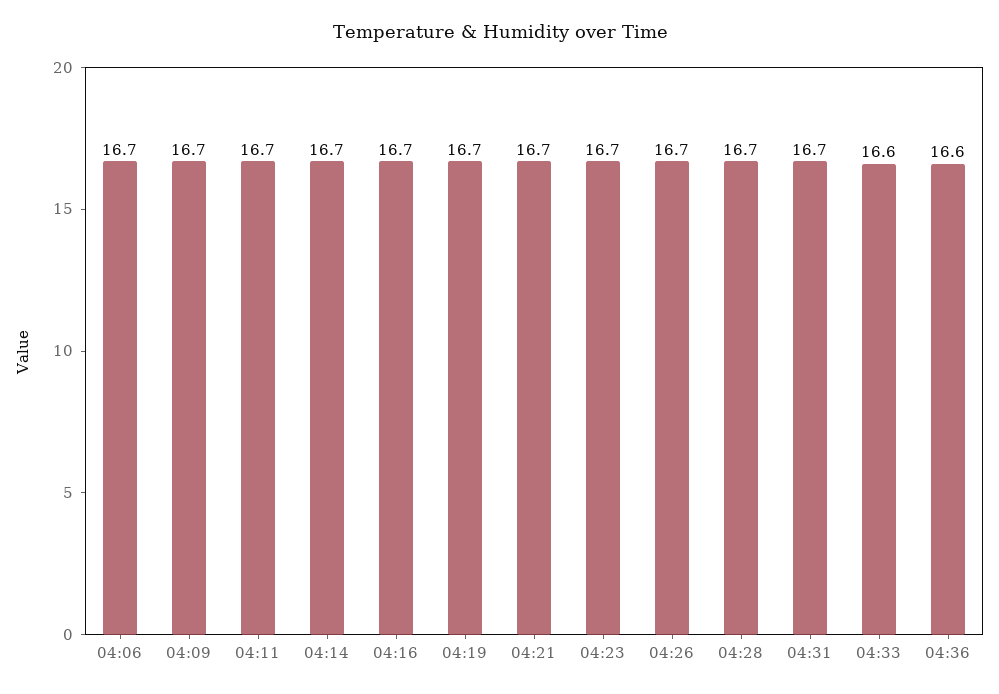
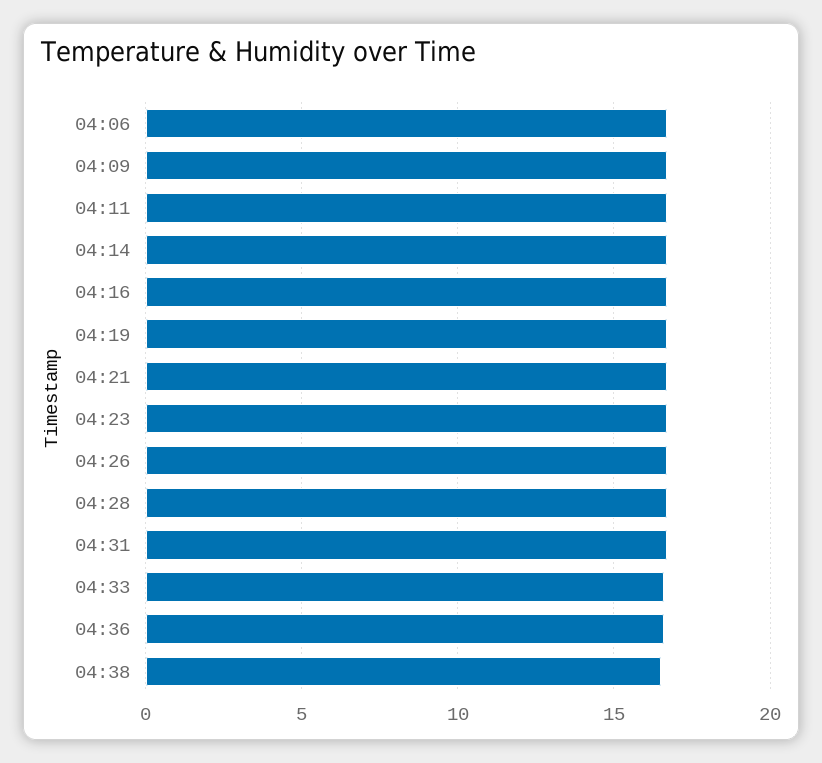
04:38: none -> 16.5

